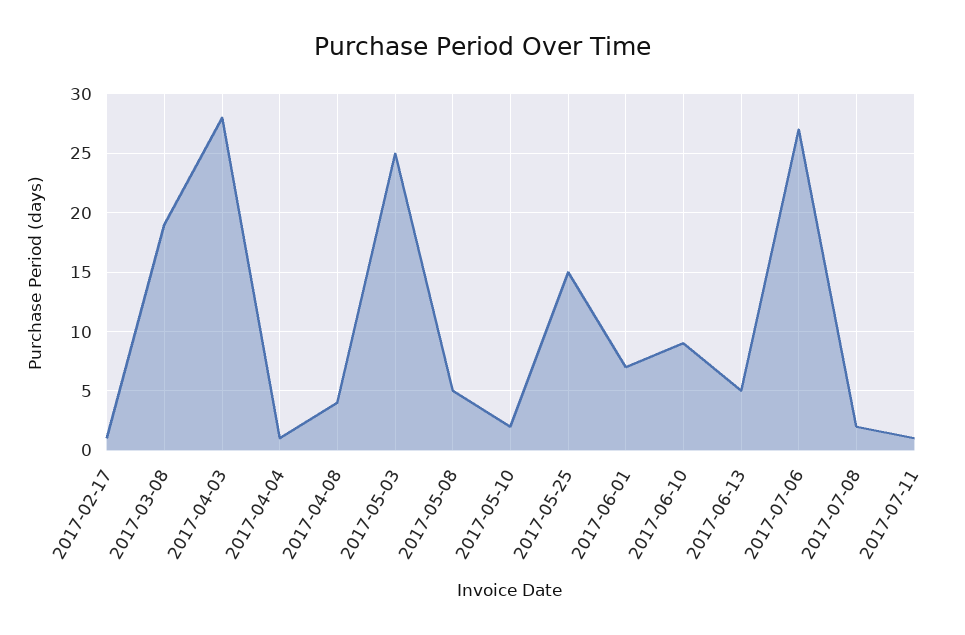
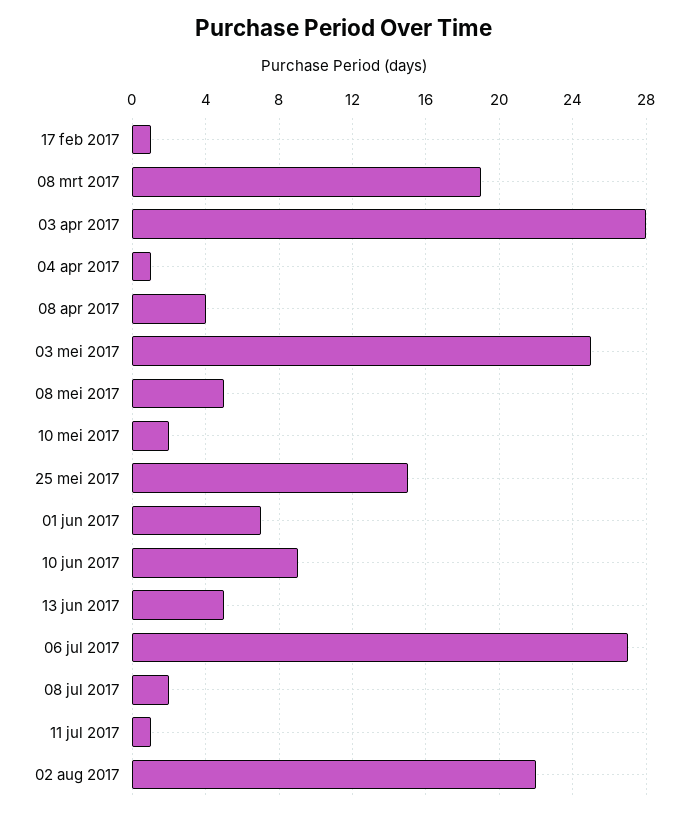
02 aug 2017: none -> 22

